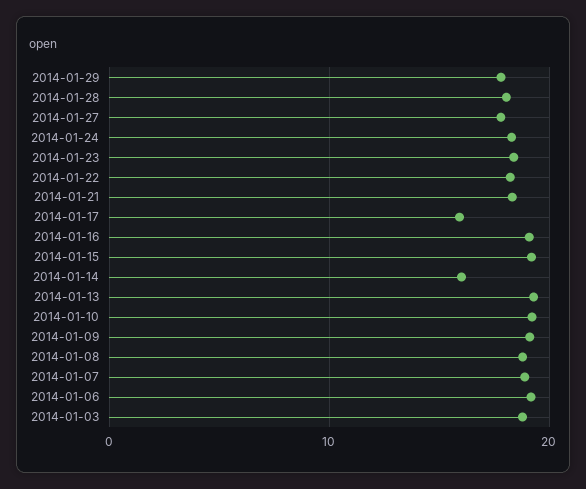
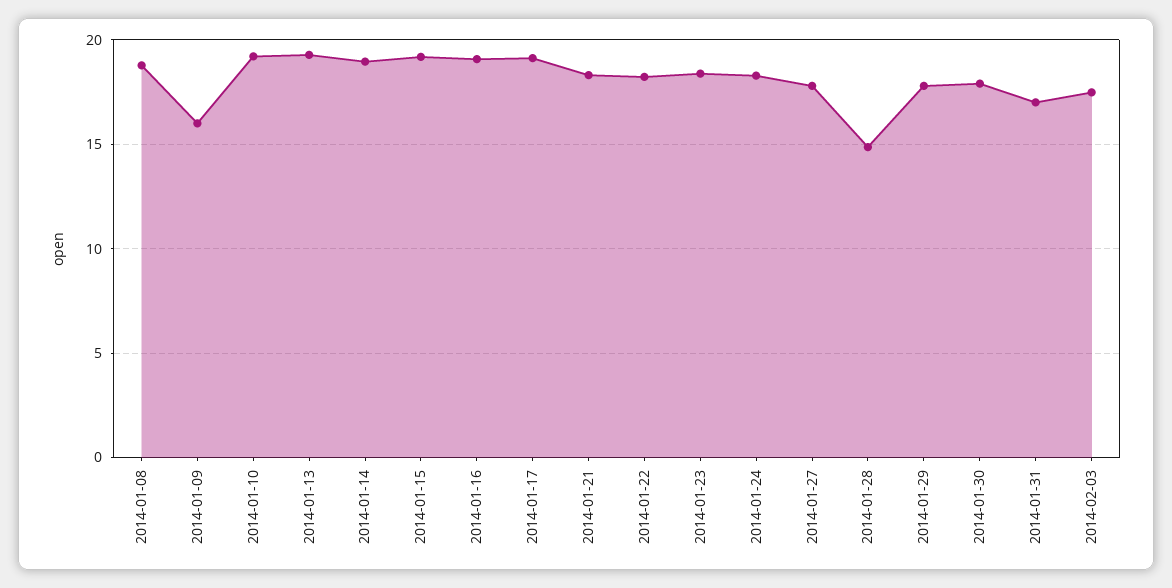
2014-01-28: 18 -> 15
2014-01-17: 16 -> 19
2014-01-14: 16 -> 19
2014-01-09: 19 -> 16
2014-01-07: 19 -> none
2014-01-06: 19 -> none
2014-01-03: 19 -> none
2014-01-30: none -> 18
2014-01-31: none -> 17
2014-02-03: none -> 17.5

